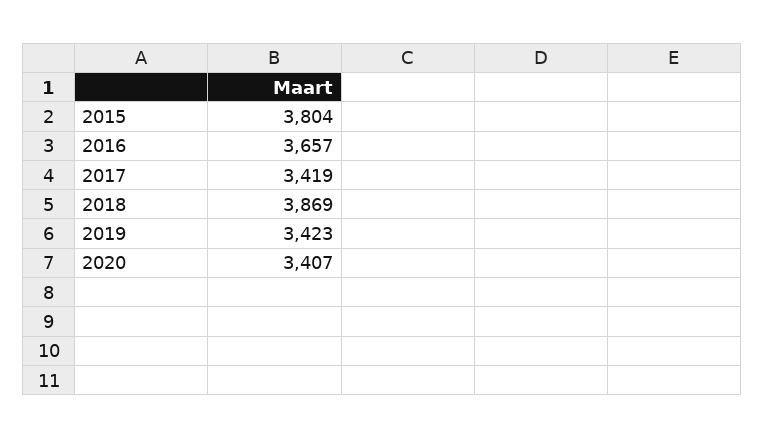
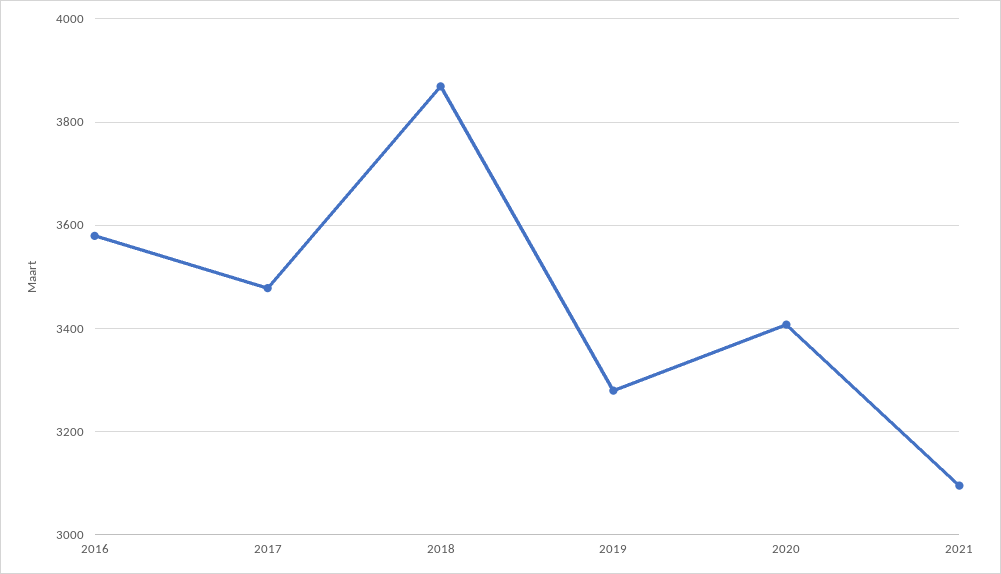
2015: 3804 -> none
2016: 3657 -> 3580
2017: 3419 -> 3480
2019: 3423 -> 3280
2021: none -> 3100

